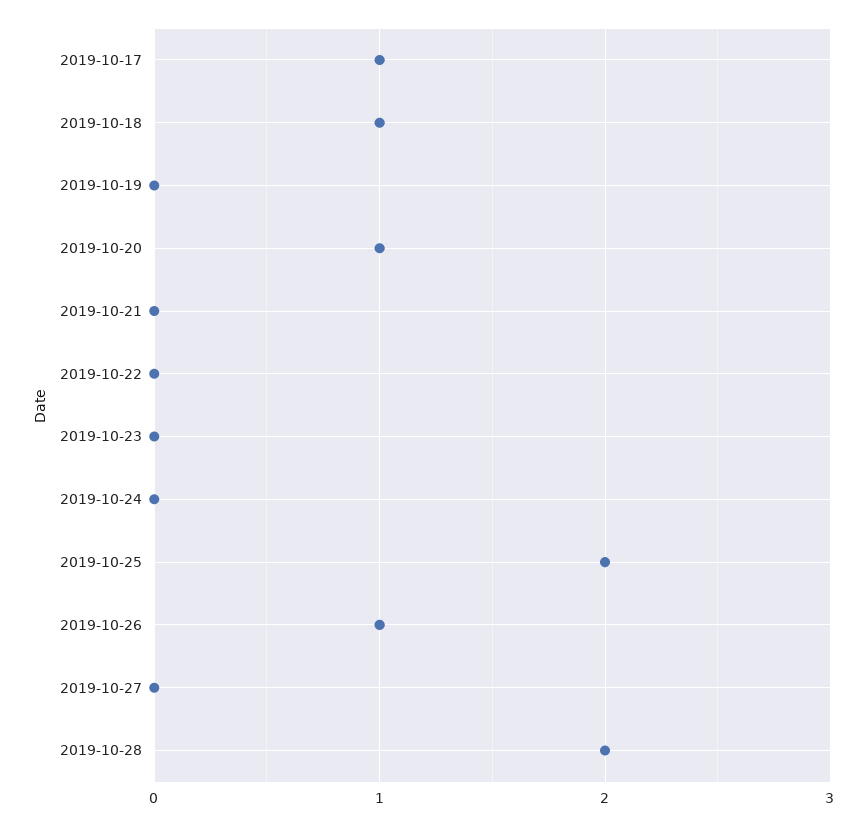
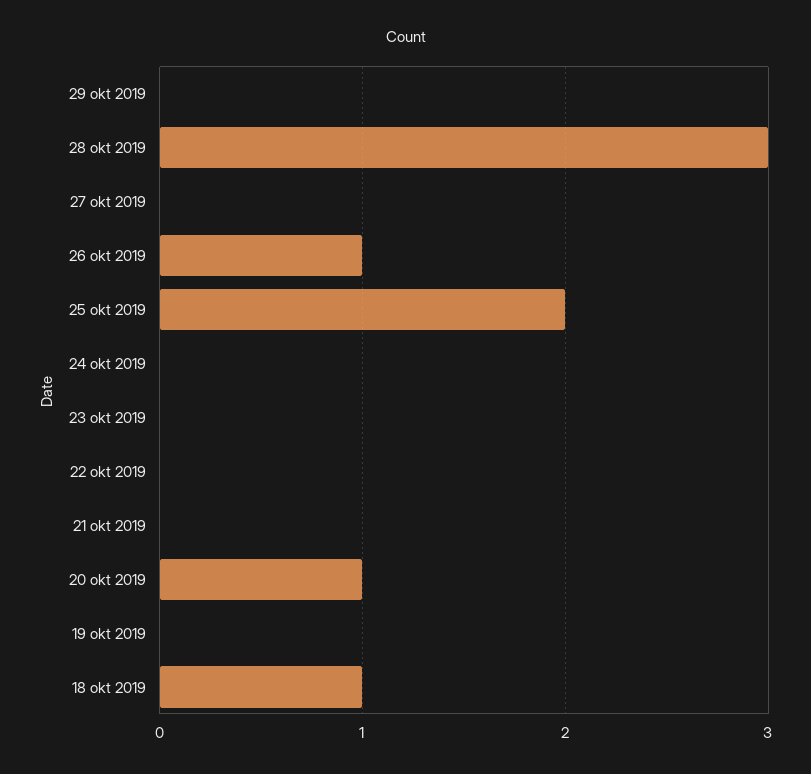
2019-10-17: 1 -> none
2019-10-28: 2 -> 3
29 okt 2019: none -> 0

